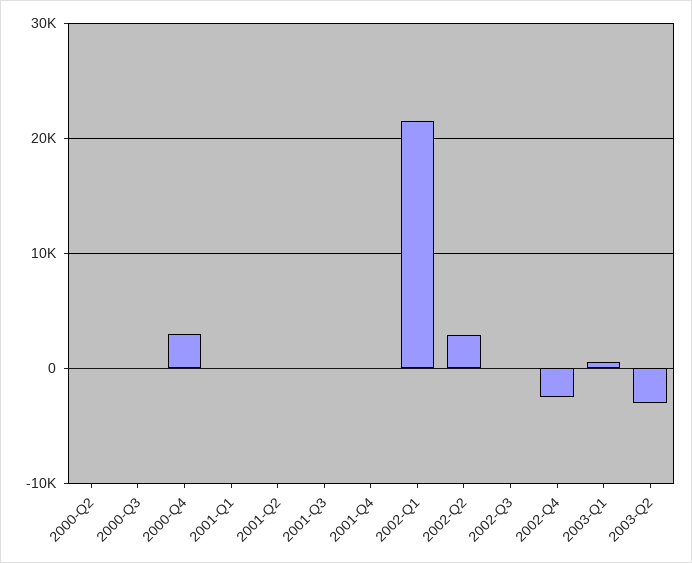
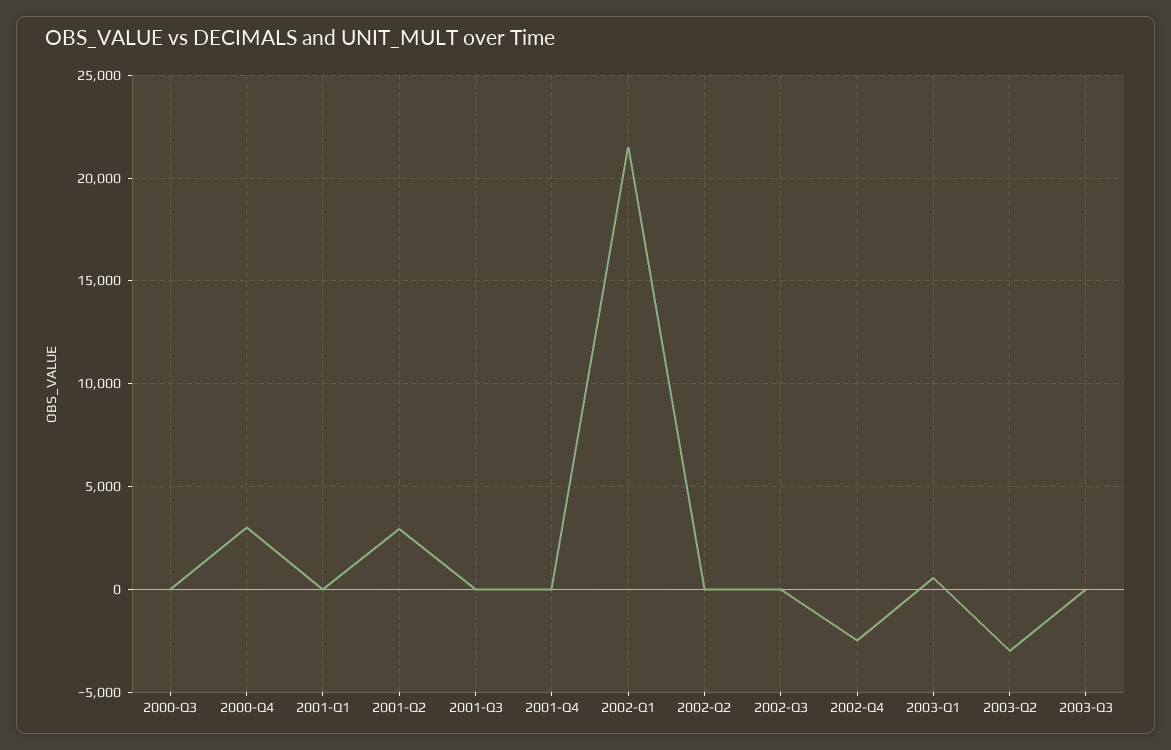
2000-Q2: 0 -> none
2001-Q2: 0 -> 3000
2002-Q2: 3000 -> 0
2003-Q3: none -> 0

